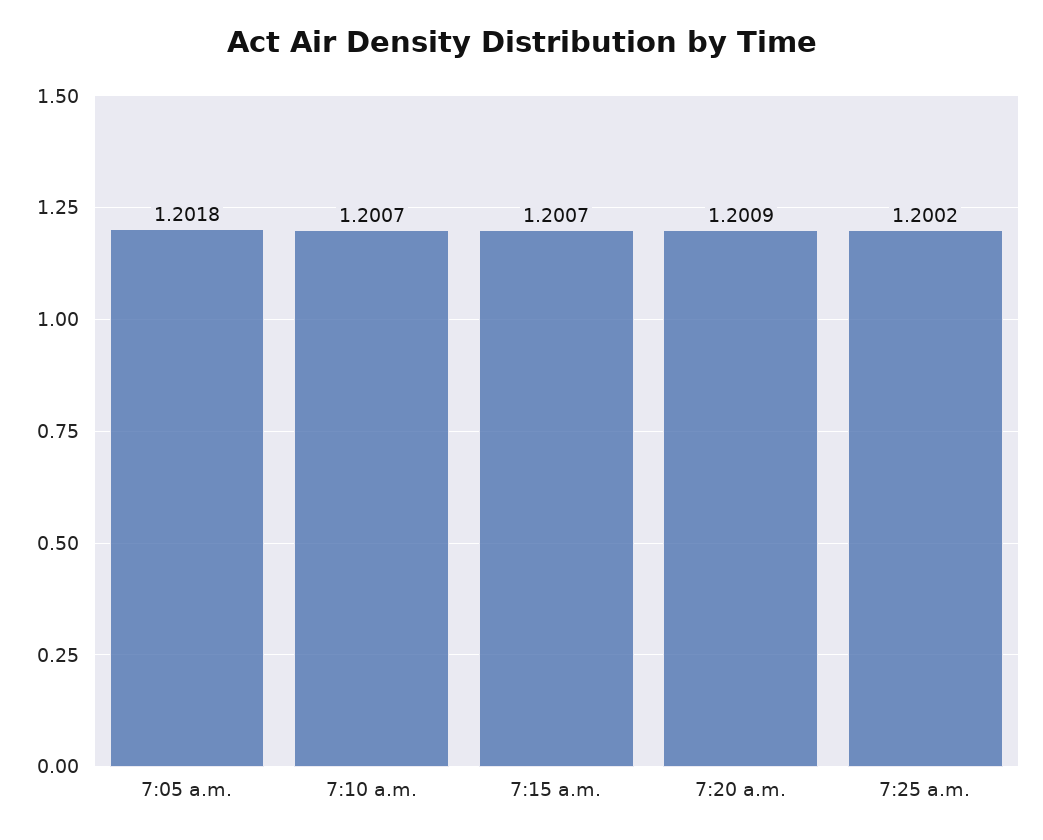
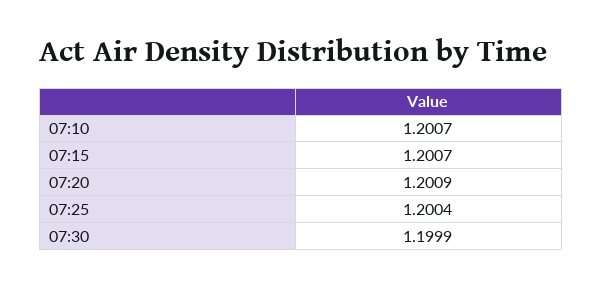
7:05 a.m.: 1.2018 -> none
7:25 a.m.: 1.2002 -> 1.2004
07:30: none -> 1.1999

